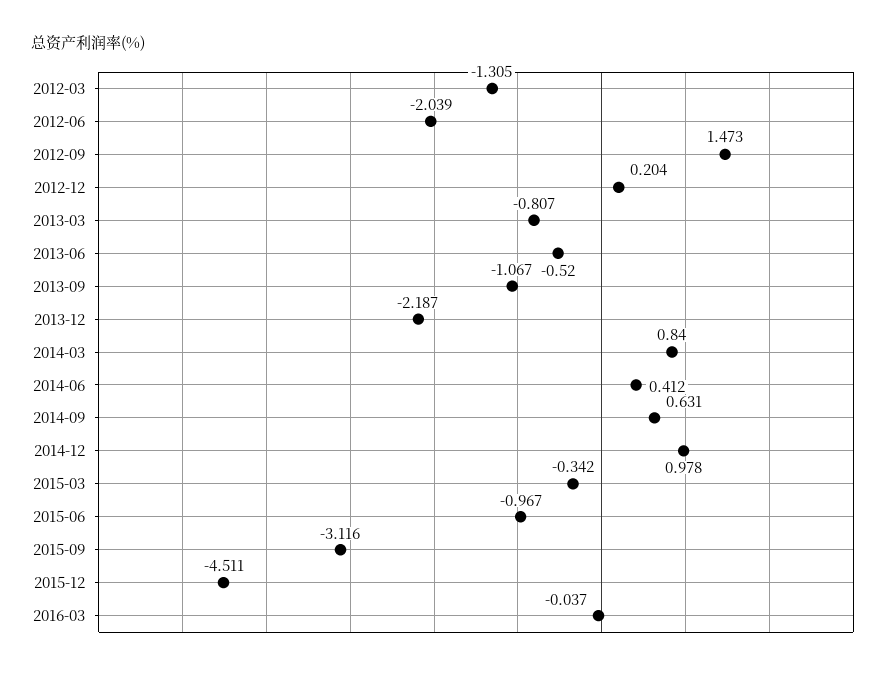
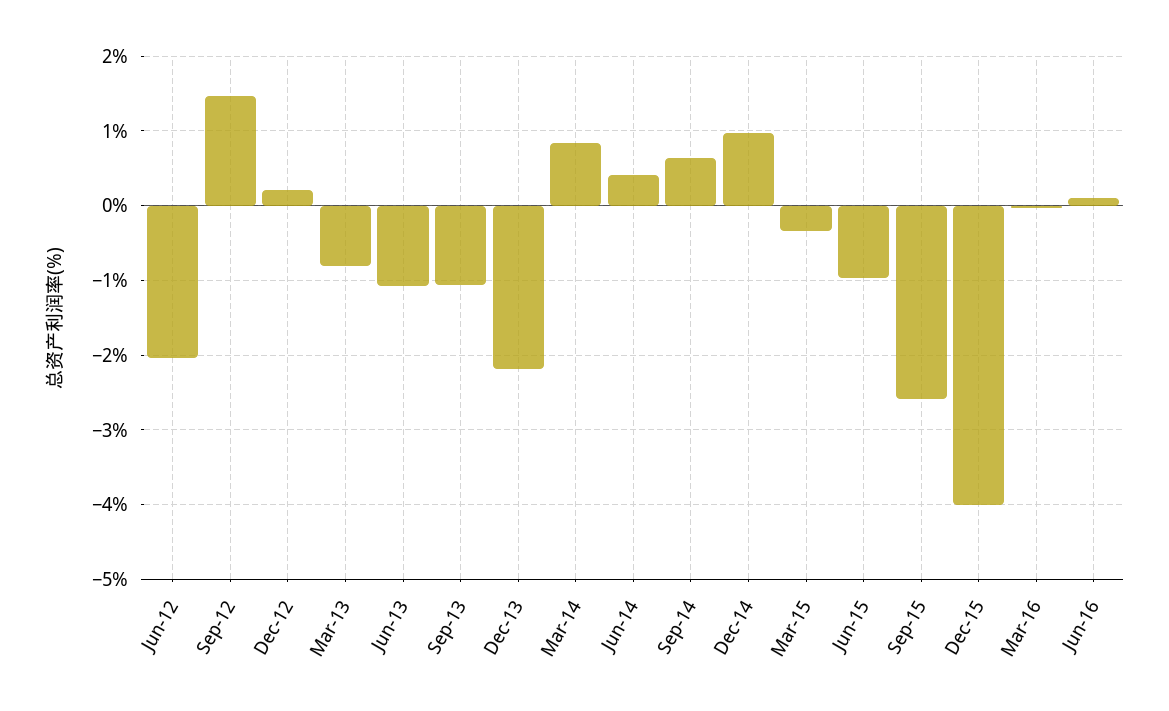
2012-03: -1.305 -> none
2013-06: -0.52 -> -1.1
2015-09: -3.116 -> -2.6
2015-12: -4.511 -> -4
Jun-16: none -> 0.1

